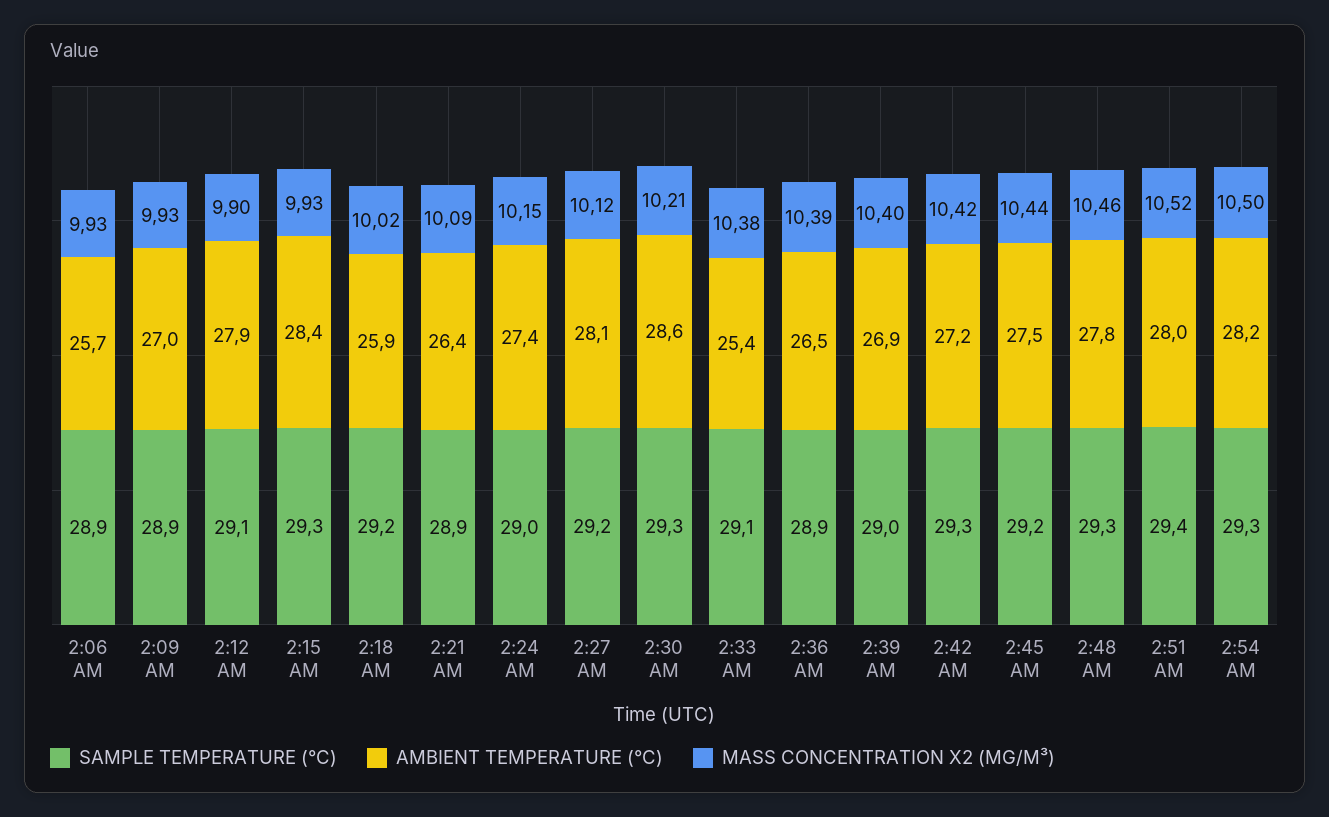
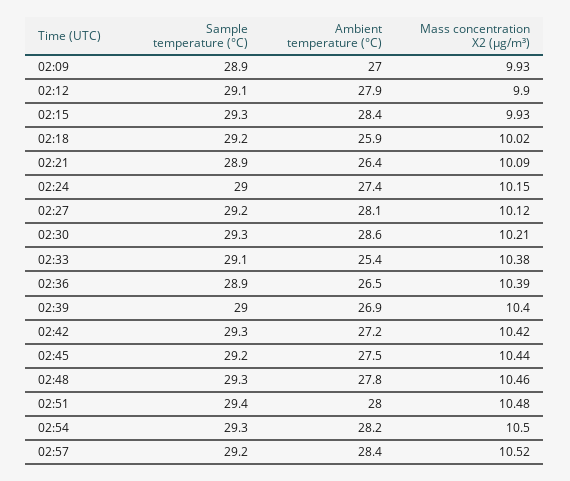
SAMPLE TEMPERATURE (°C), 2:06 AM: 28.9 -> none
AMBIENT TEMPERATURE (°C), 2:06 AM: 25.7 -> none
MASS CONCENTRATION X2 (ΜG/M³), 2:06 AM: 9.93 -> none
MASS CONCENTRATION X2 (ΜG/M³), 2:51 AM: 10.52 -> 10.48
SAMPLE TEMPERATURE (°C), 02:57: none -> 29.2
AMBIENT TEMPERATURE (°C), 02:57: none -> 28.4
MASS CONCENTRATION X2 (ΜG/M³), 02:57: none -> 10.52

